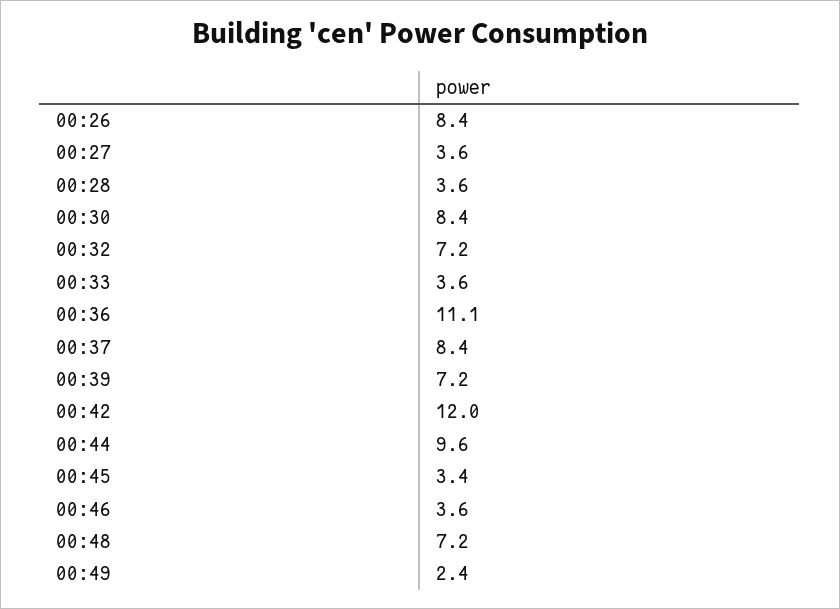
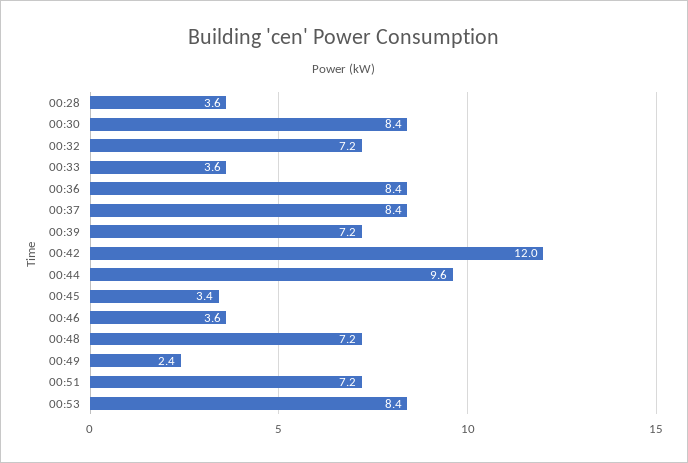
00:26: 8.4 -> none
00:27: 3.6 -> none
00:36: 11.1 -> 8.4
00:51: none -> 7.2
00:53: none -> 8.4

